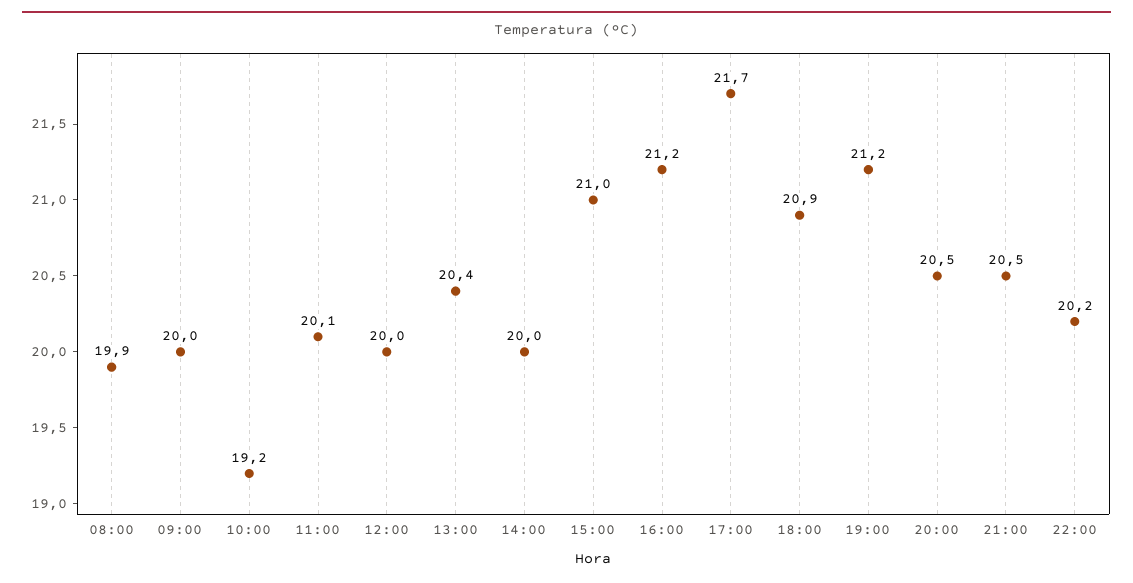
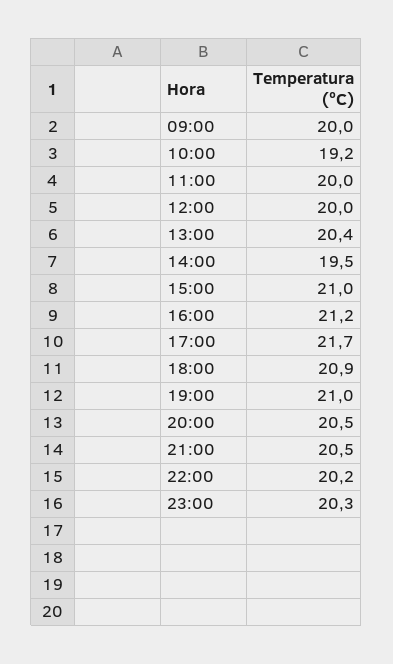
08:00: 19.9 -> none
11:00: 20.1 -> 20
14:00: 20 -> 19.5
19:00: 21.2 -> 21
23:00: none -> 20.3

